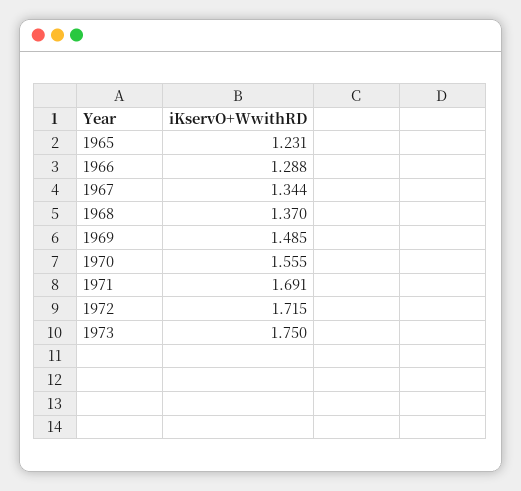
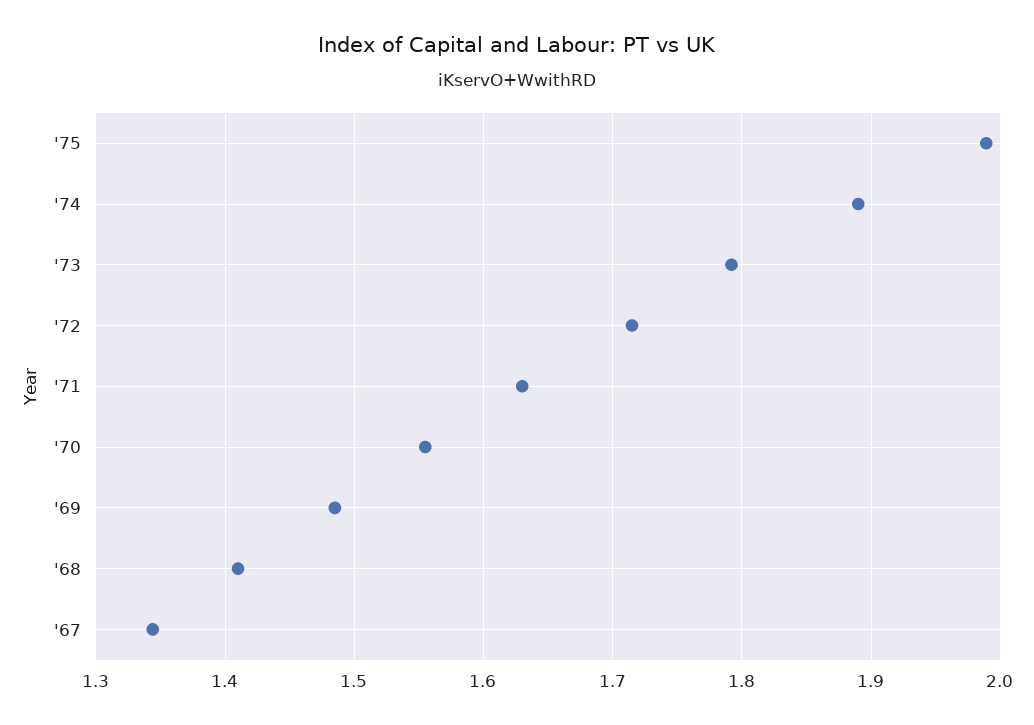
1965: 1.231 -> none
1966: 1.288 -> none
1968: 1.37 -> 1.41
1971: 1.691 -> 1.63
1973: 1.75 -> 1.79
'75: none -> 1.99
'74: none -> 1.89

